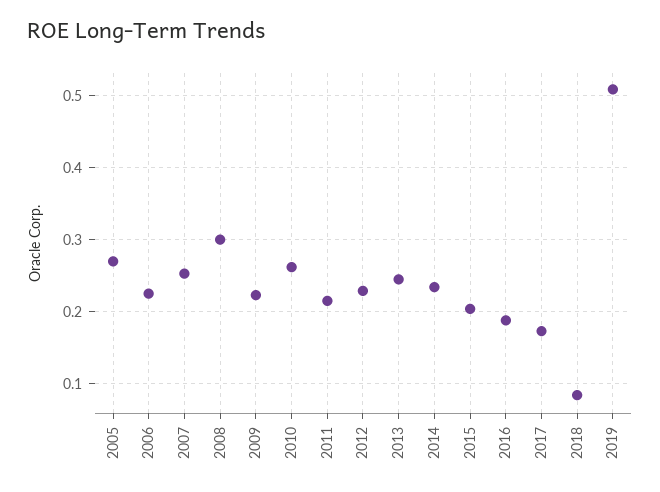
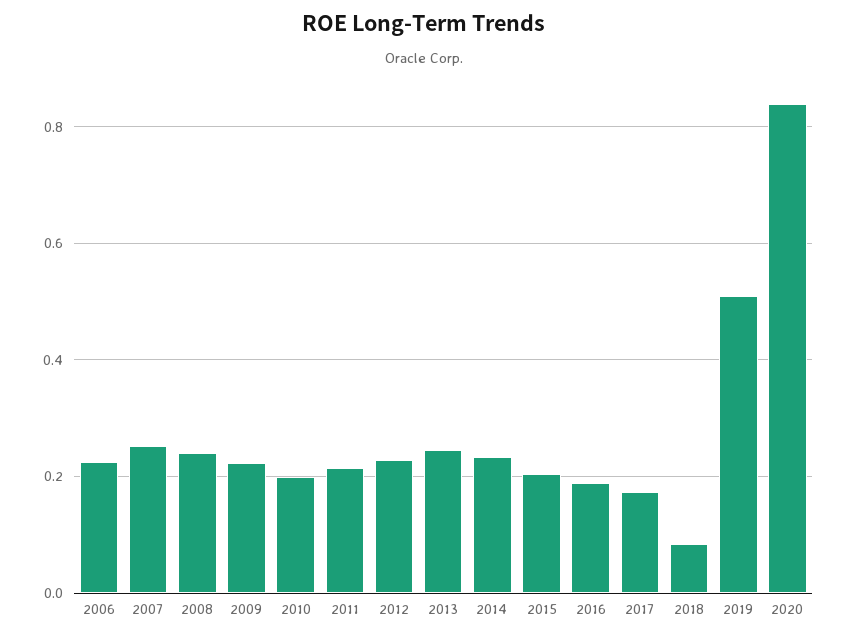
2005: 0.27 -> none
2008: 0.3 -> 0.24
2010: 0.26 -> 0.2
2020: none -> 0.84

